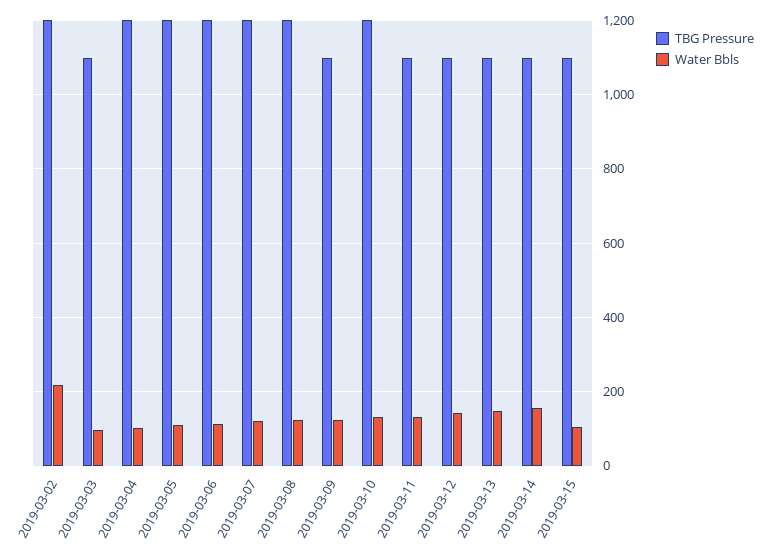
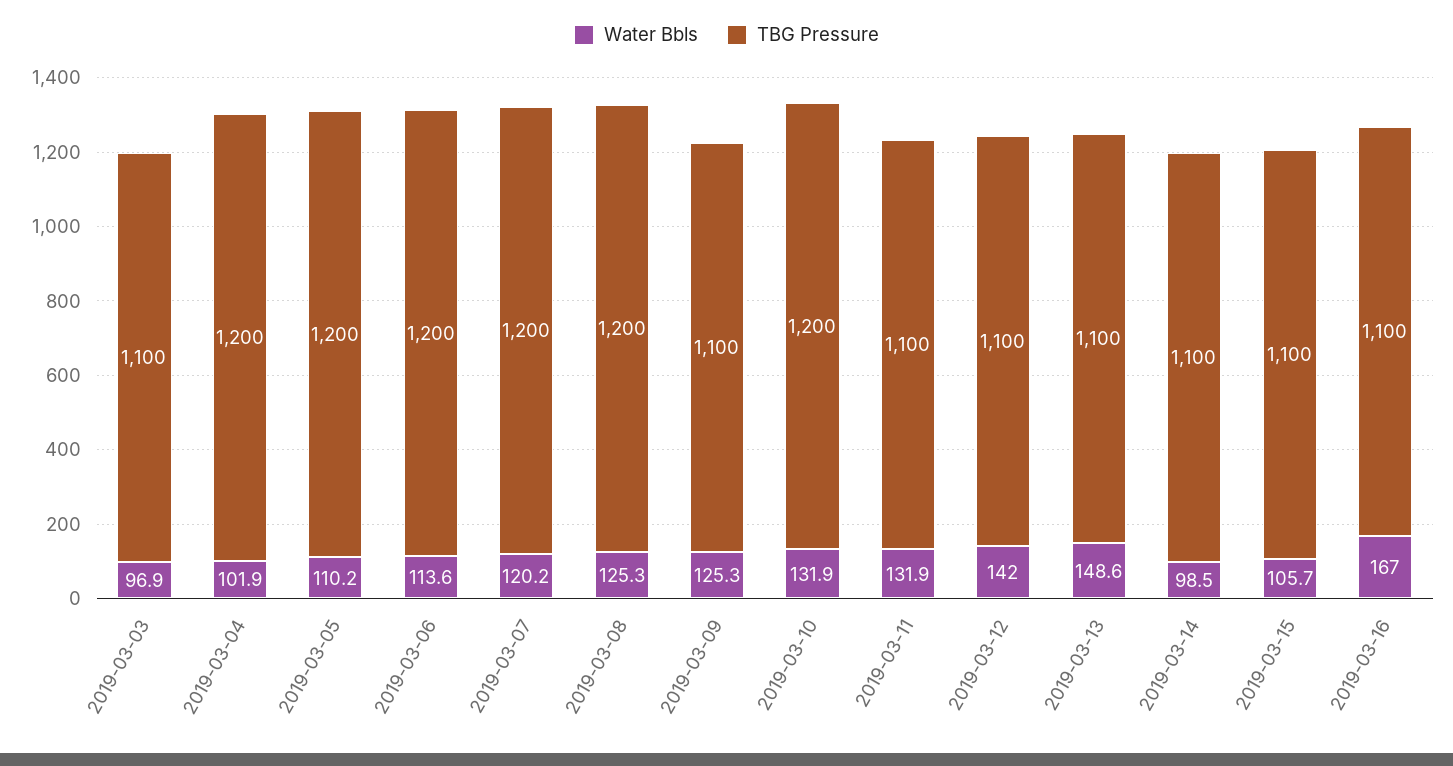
TBG Pressure, 2019-03-02: 1200 -> none
Water Bbls, 2019-03-02: 220 -> none
Water Bbls, 2019-03-14: 160 -> 98.5
Water Bbls, 2019-03-16: none -> 167
TBG Pressure, 2019-03-16: none -> 1100

